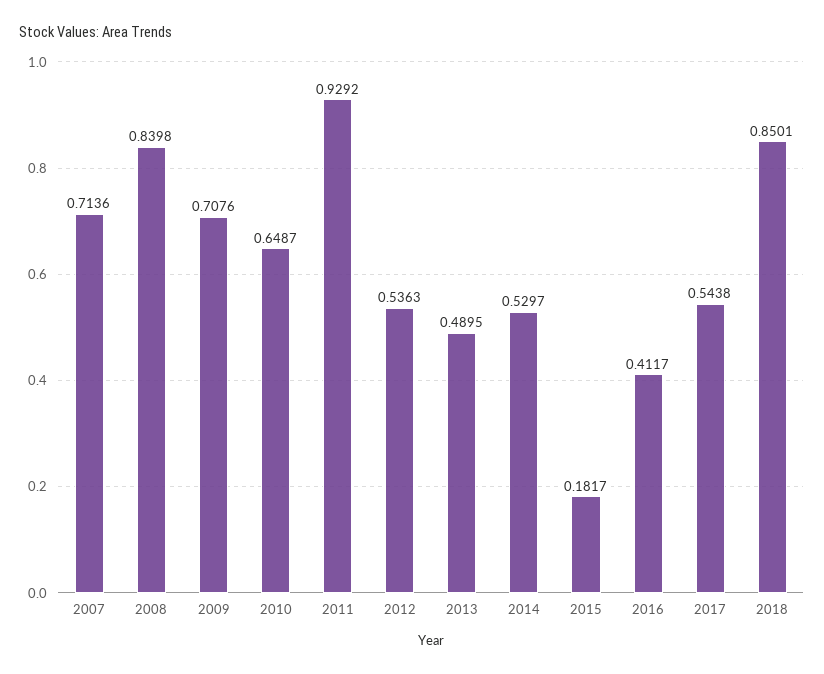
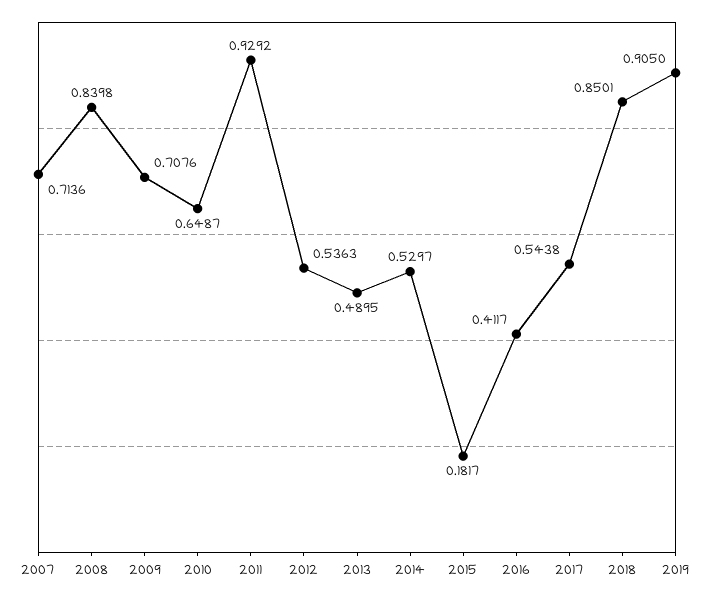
2019: none -> 0.905

